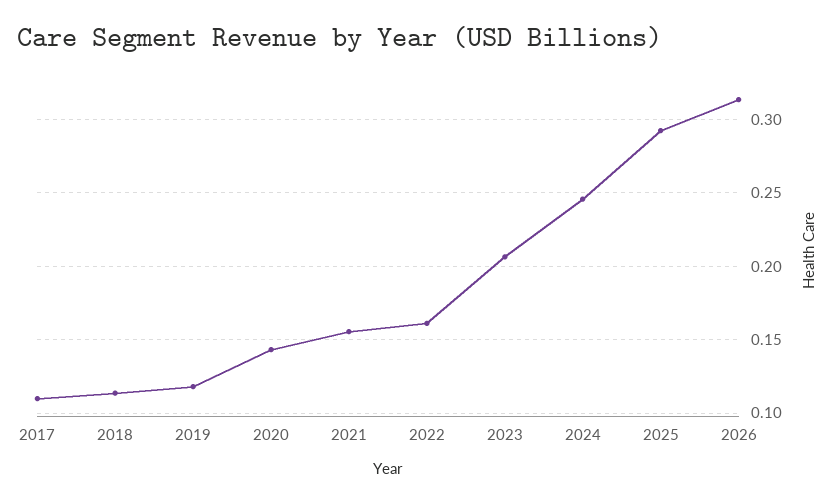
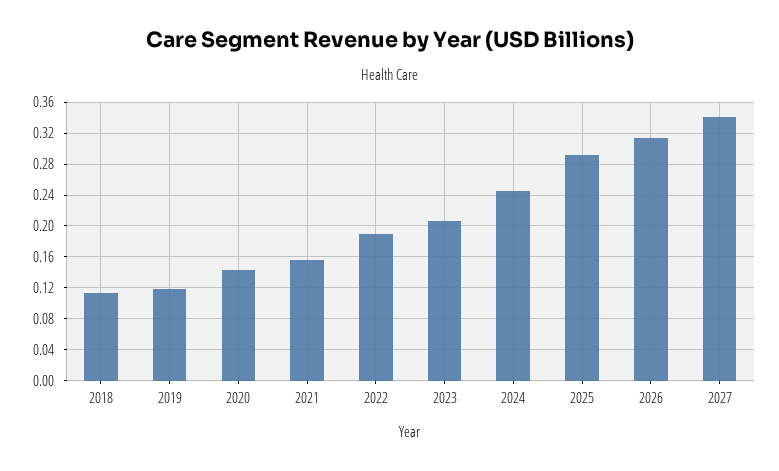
2017: 0.11 -> none
2022: 0.16 -> 0.19
2027: none -> 0.34

